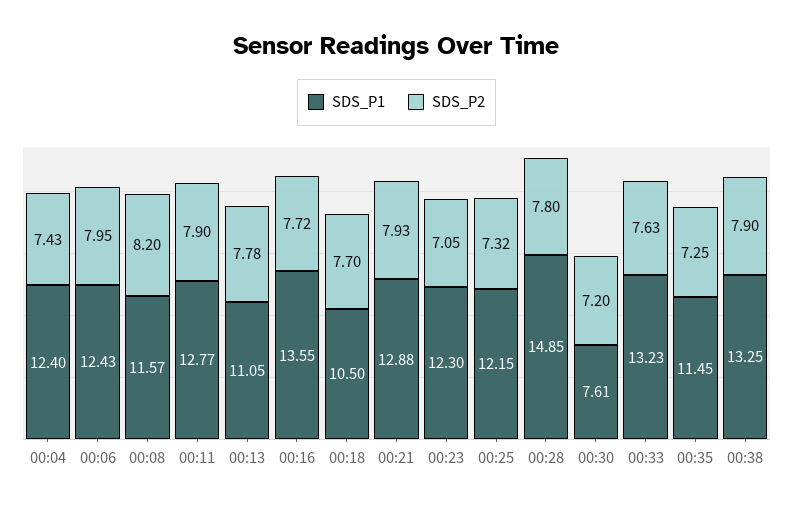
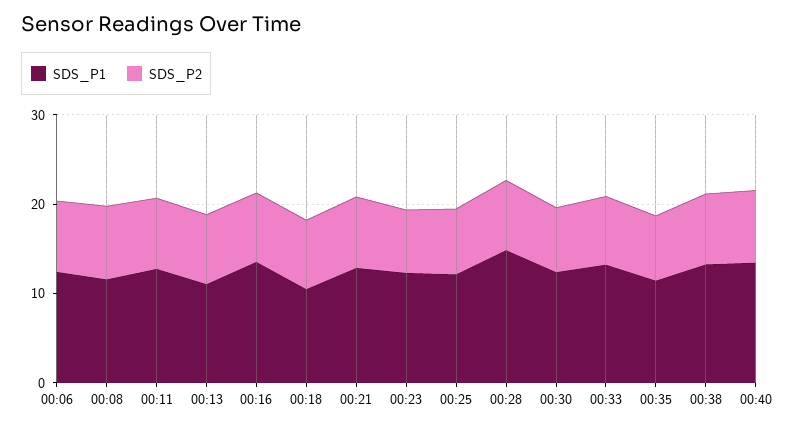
SDS_P1, 00:04: 12.4 -> none
SDS_P2, 00:04: 7.43 -> none
SDS_P1, 00:30: 7.61 -> 12
SDS_P1, 00:40: none -> 14
SDS_P2, 00:40: none -> 8

